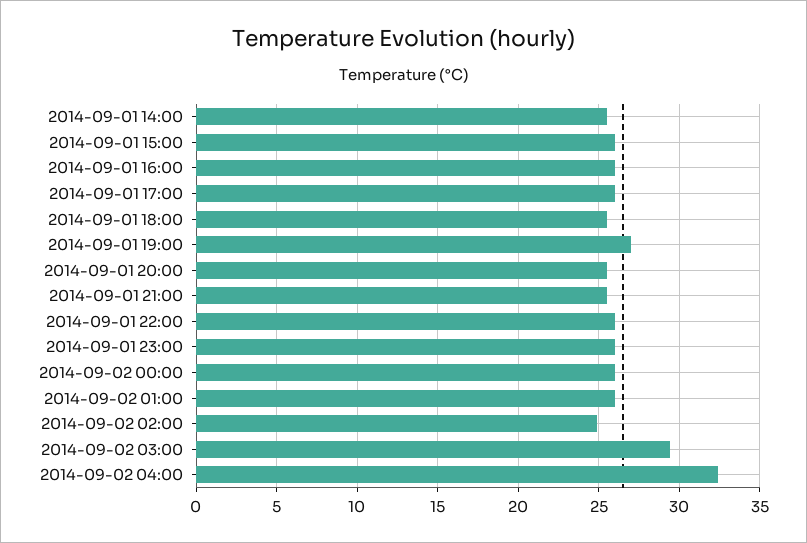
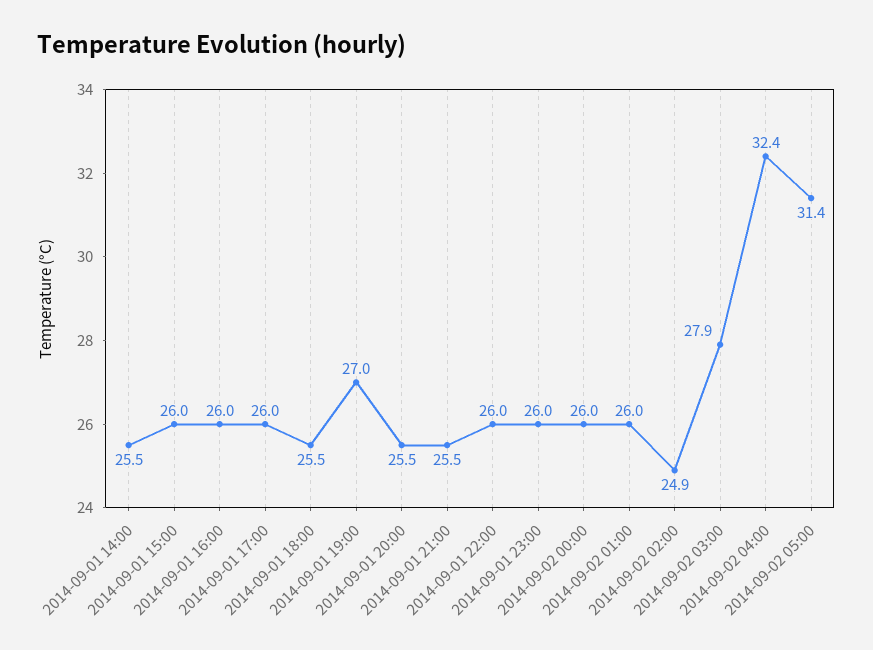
2014-09-02 03:00: 29.5 -> 27.9
2014-09-02 05:00: none -> 31.4

